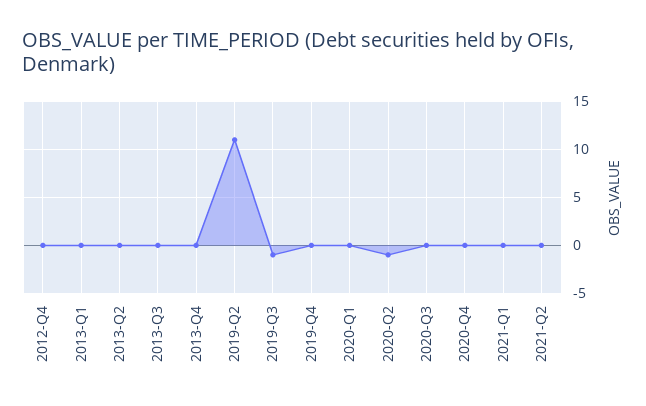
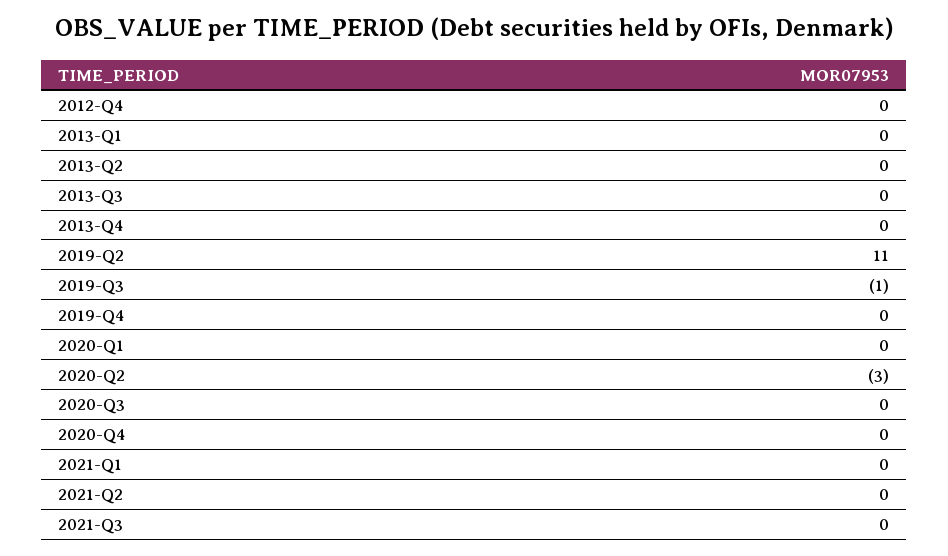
2020-Q2: -1 -> -3
2021-Q3: none -> 0

